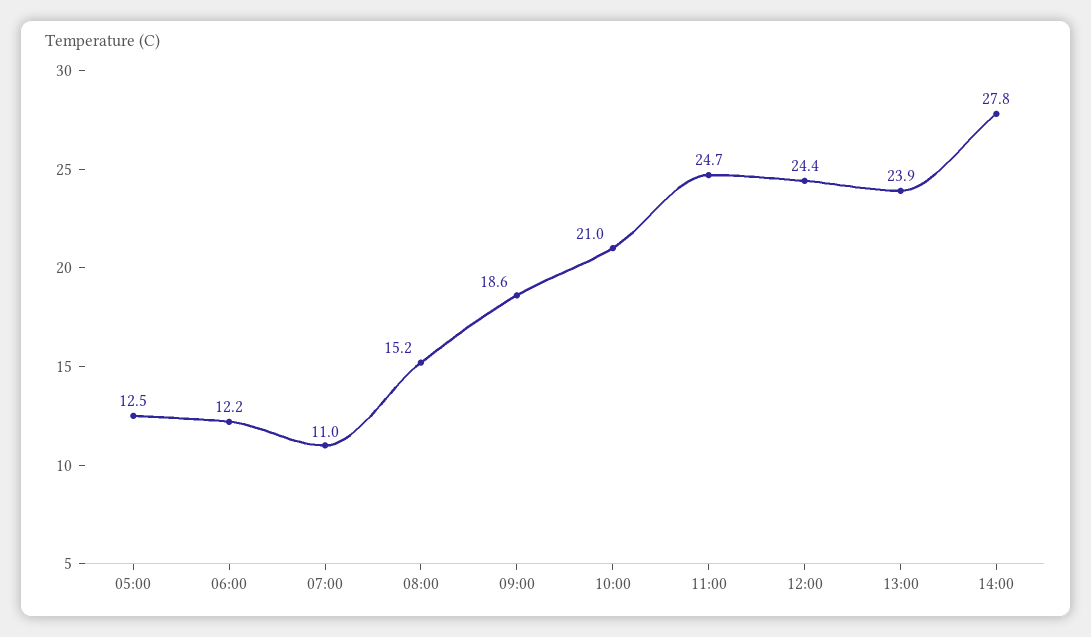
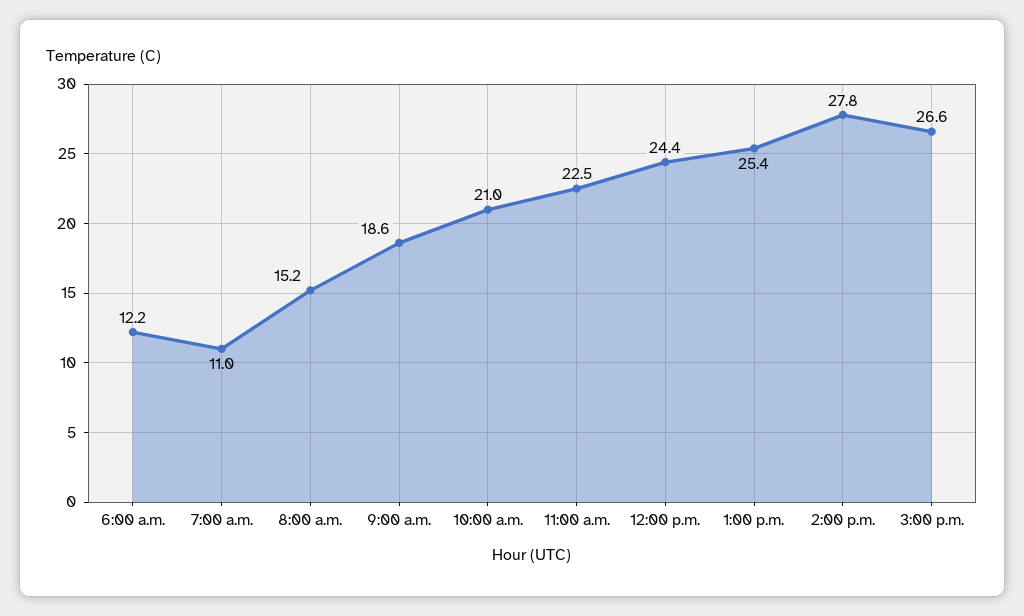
05:00: 12.5 -> none
11:00: 24.7 -> 22.5
13:00: 23.9 -> 25.4
3:00 p.m.: none -> 26.6

